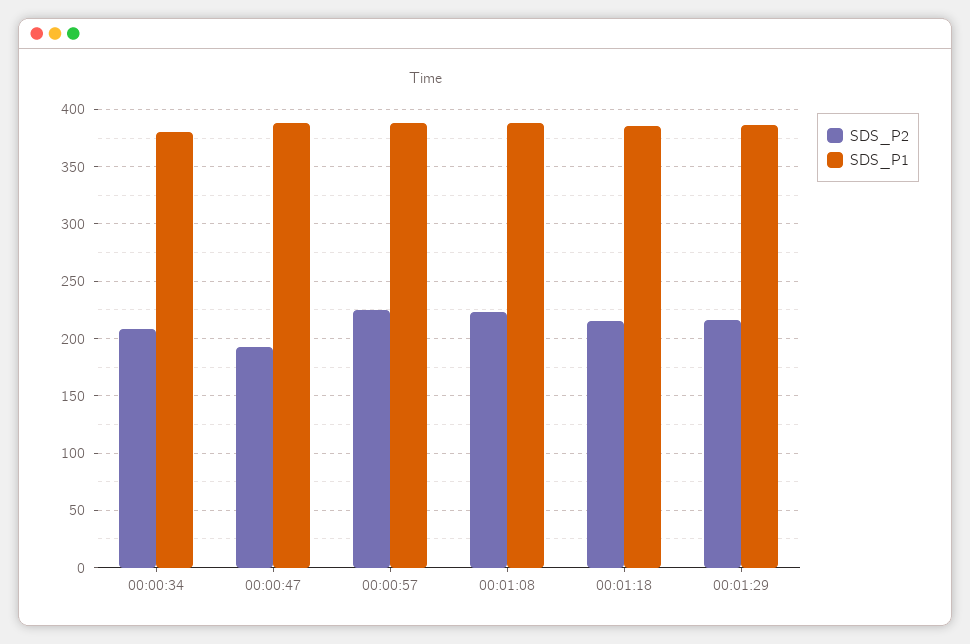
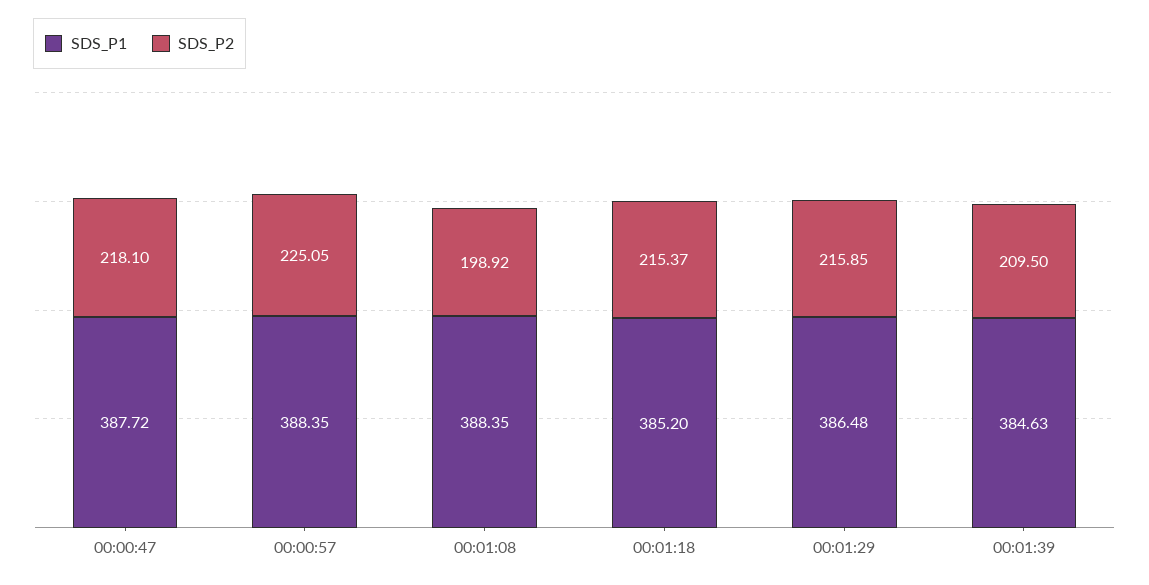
SDS_P2, 00:00:34: 210 -> none
SDS_P1, 00:00:34: 380 -> none
SDS_P2, 00:00:47: 190 -> 218.1
SDS_P2, 00:01:08: 220 -> 198.92
SDS_P1, 00:01:39: none -> 384.63
SDS_P2, 00:01:39: none -> 209.5

